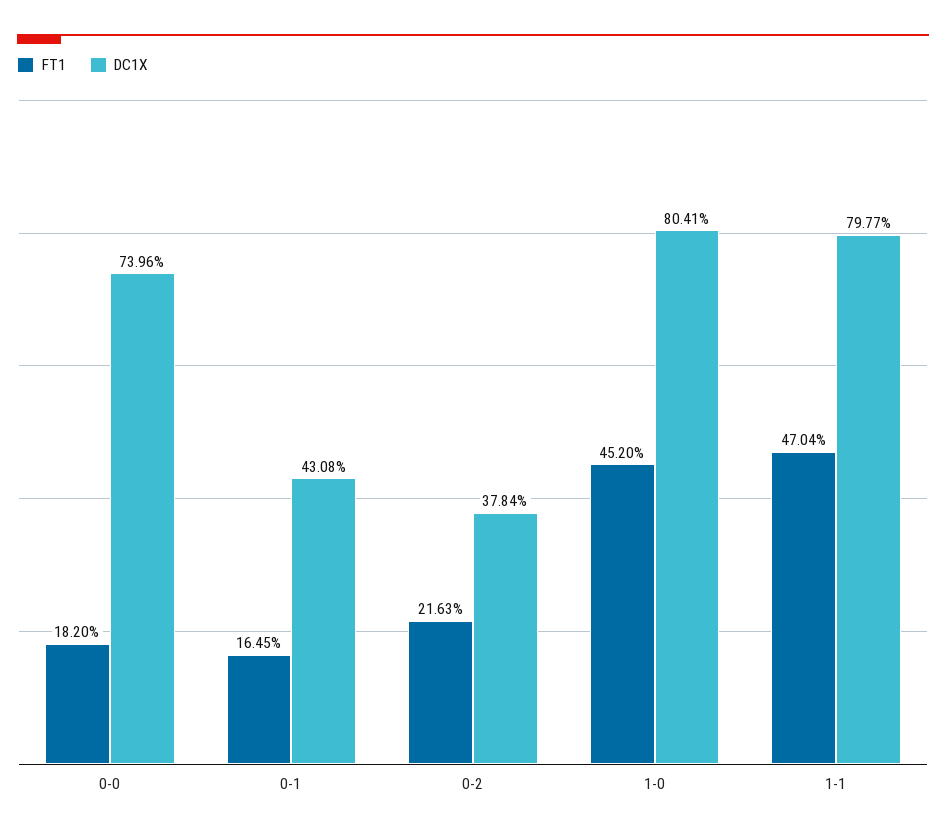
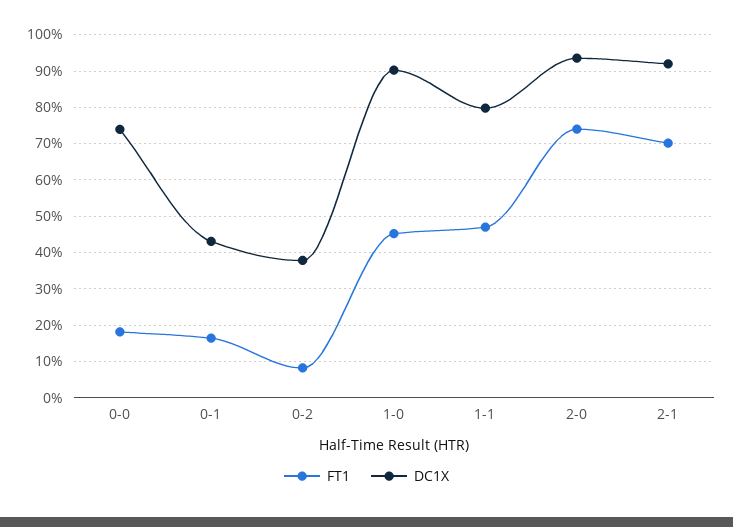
FT1, 0-2: 21.63 -> 8
DC1X, 1-0: 80.41 -> 90
FT1, 2-0: none -> 74
DC1X, 2-0: none -> 94
FT1, 2-1: none -> 70
DC1X, 2-1: none -> 92

